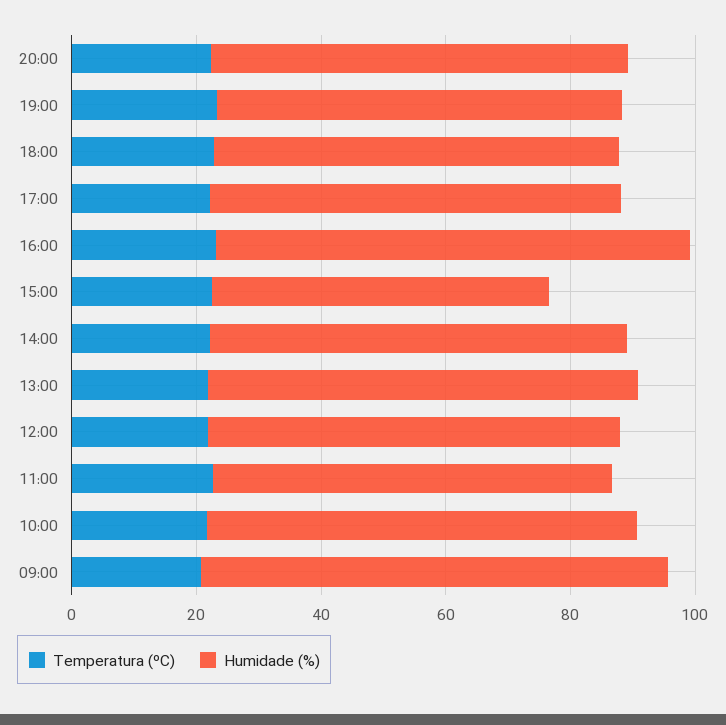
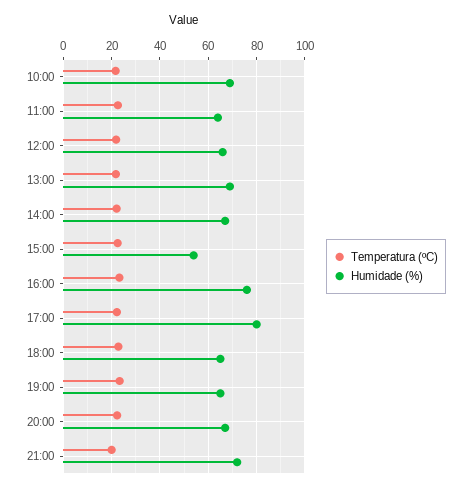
Humidade (%), 17:00: 65 -> 80
Temperatura (ºC), 09:00: 20 -> none
Humidade (%), 09:00: 75 -> none
Temperatura (ºC), 21:00: none -> 20
Humidade (%), 21:00: none -> 72.5

